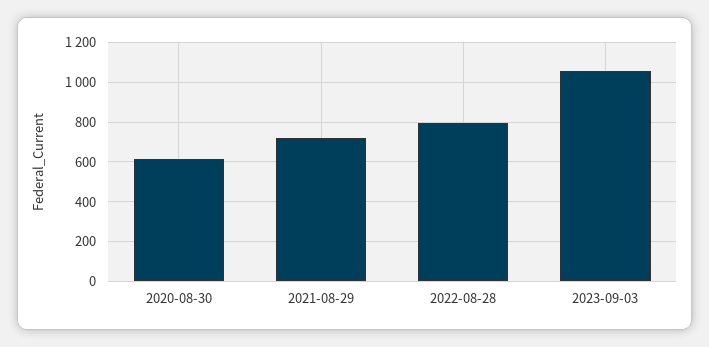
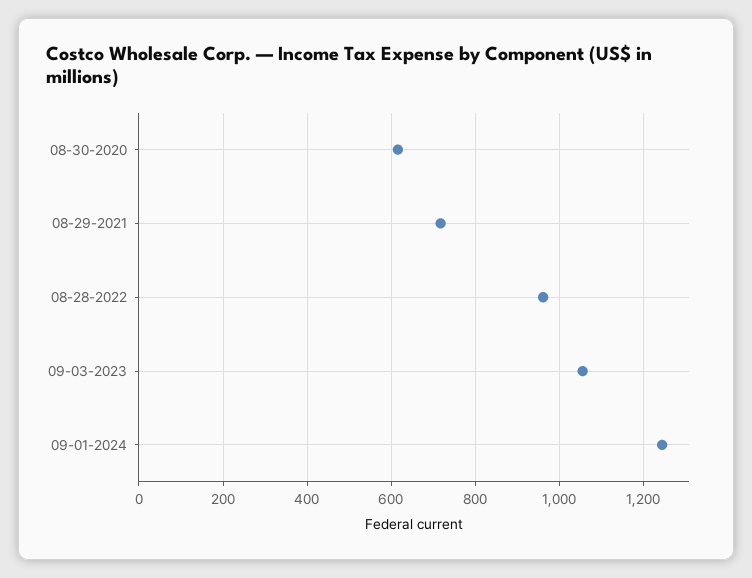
2022-08-28: 800 -> 960
09-01-2024: none -> 1240

